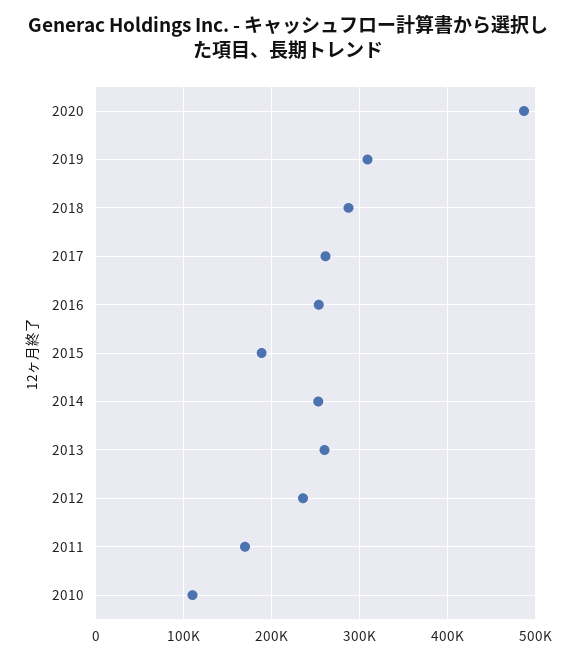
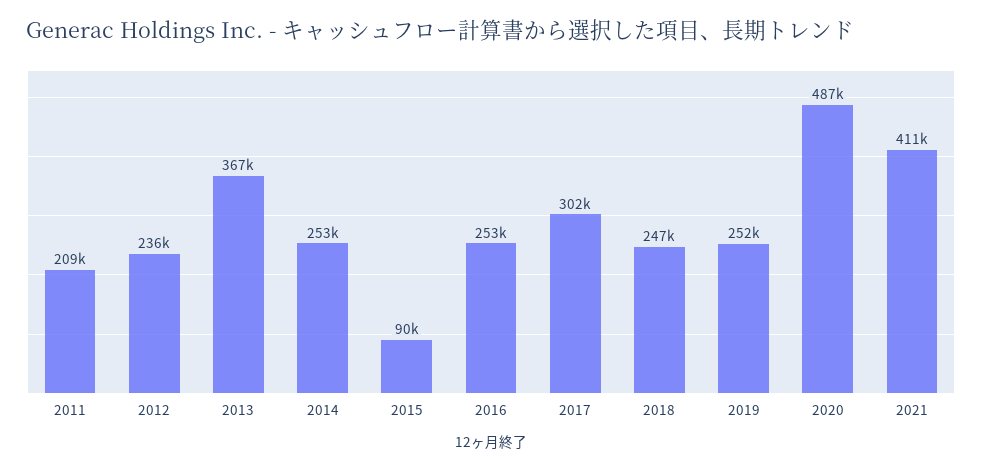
2019: 310000 -> 252000
2018: 290000 -> 247000
2017: 260000 -> 302000
2015: 190000 -> 90000
2013: 260000 -> 367000
2011: 170000 -> 209000
2010: 110000 -> none
2021: none -> 411000

